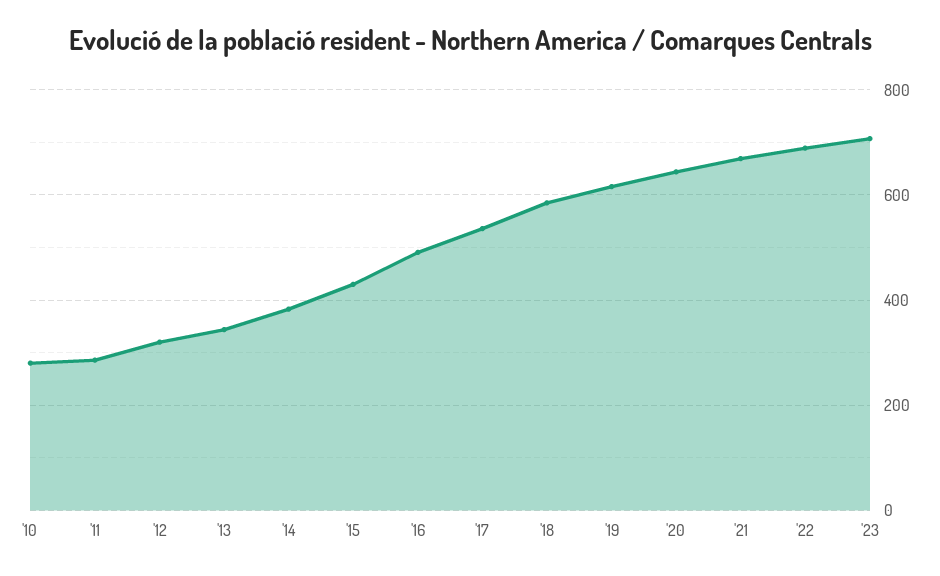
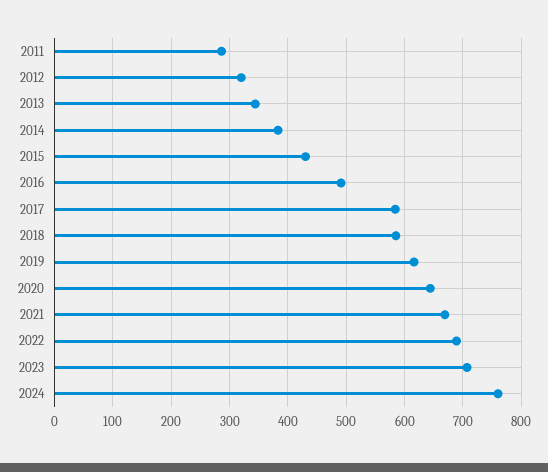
'10: 280 -> none
'17: 540 -> 580
2024: none -> 760

